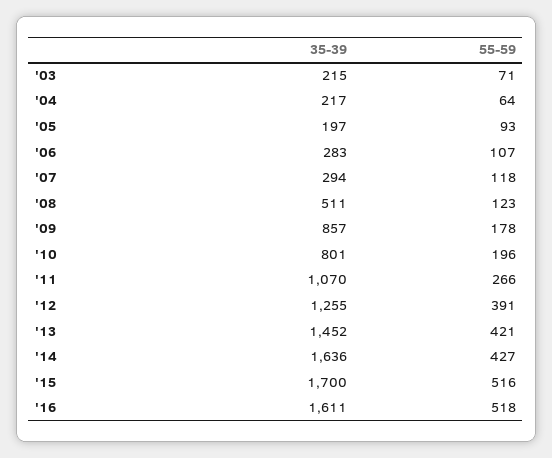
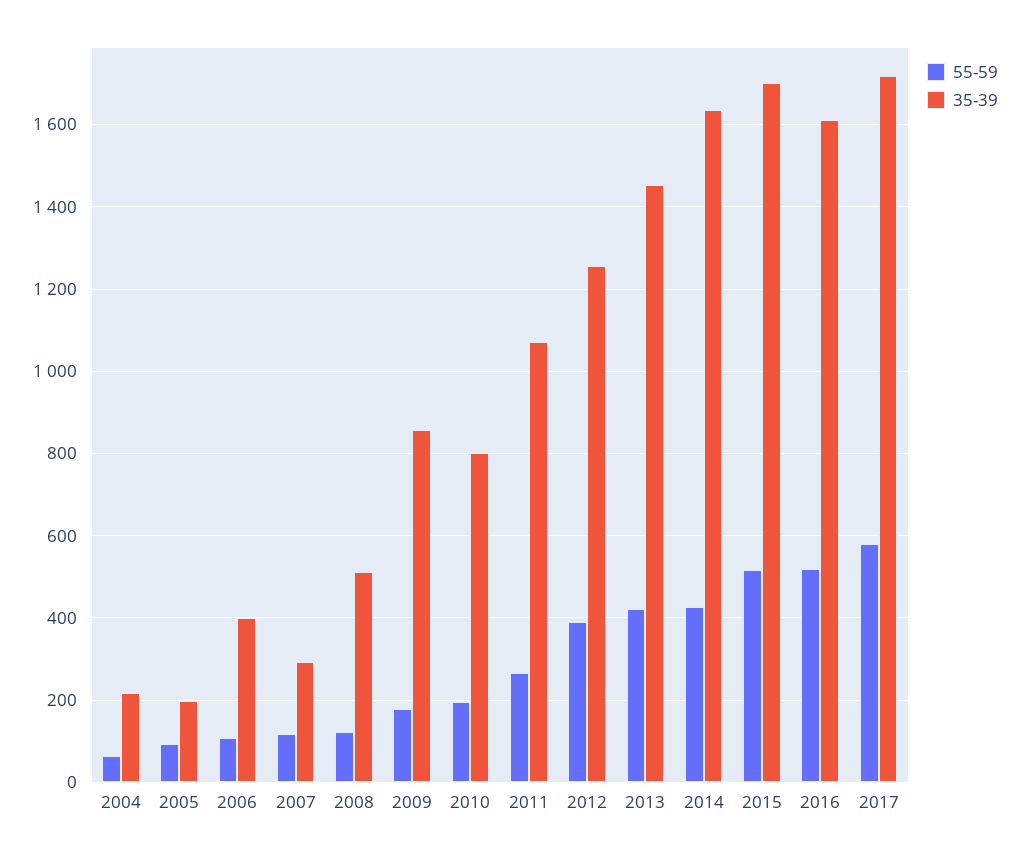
35-39, '03: 215 -> none
55-59, '03: 71 -> none
35-39, '06: 283 -> 400
55-59, 2017: none -> 580
35-39, 2017: none -> 1720

